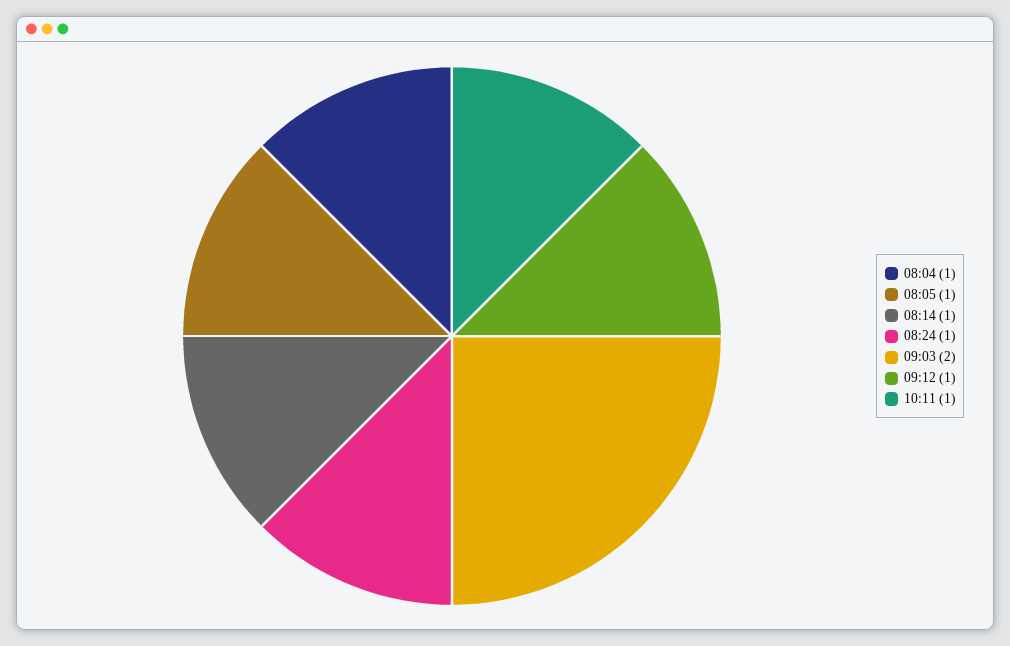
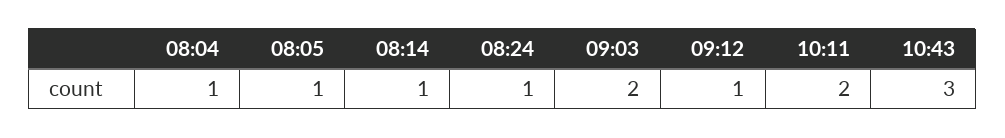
10:11: 1 -> 2
10:43: none -> 3

